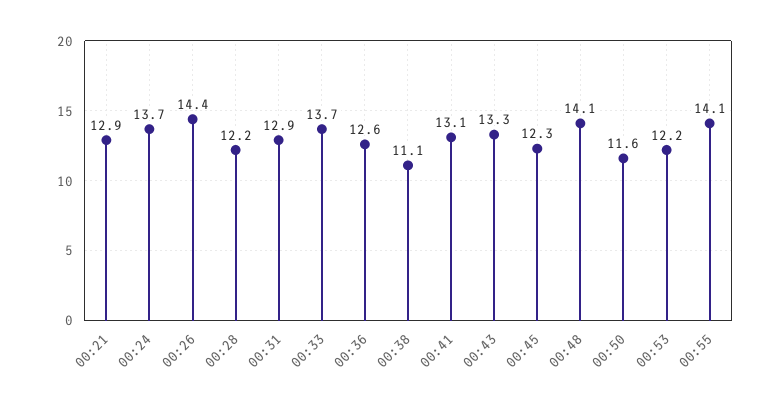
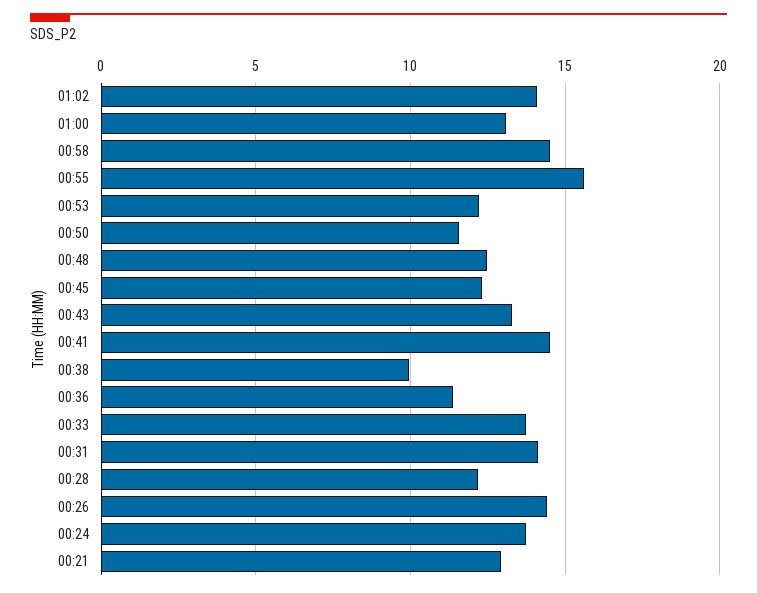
00:31: 12.9 -> 14
00:36: 12.6 -> 11.5
00:38: 11.1 -> 10
00:41: 13.1 -> 14.5
00:48: 14.1 -> 12.5
00:55: 14.1 -> 15.5
01:02: none -> 14
01:00: none -> 13
00:58: none -> 14.5

